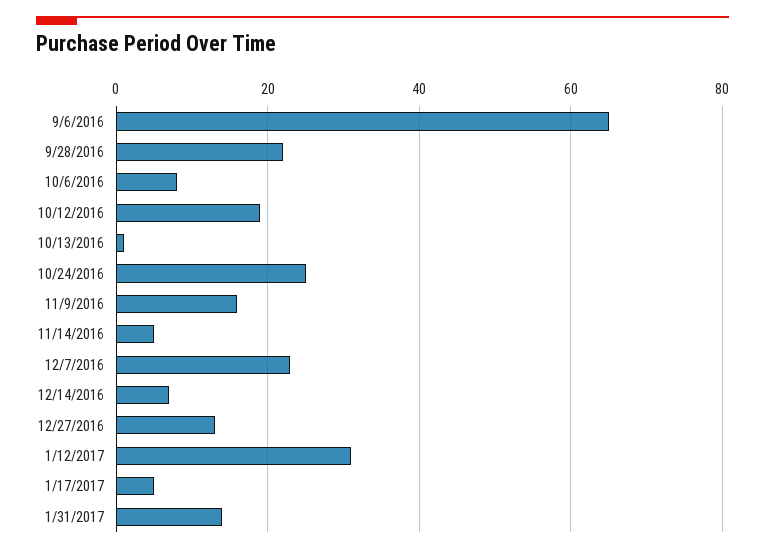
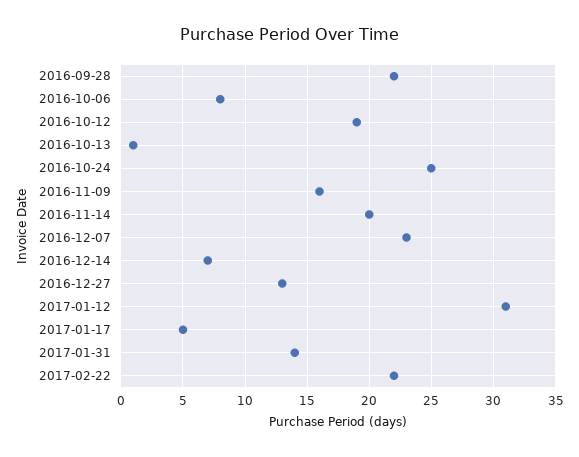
9/6/2016: 65 -> none
11/14/2016: 5 -> 20
2017-02-22: none -> 22

